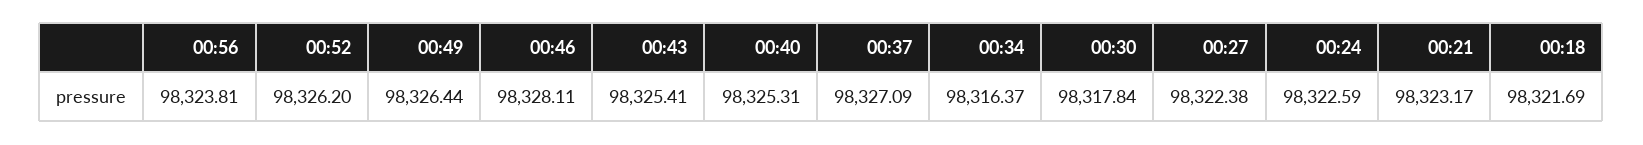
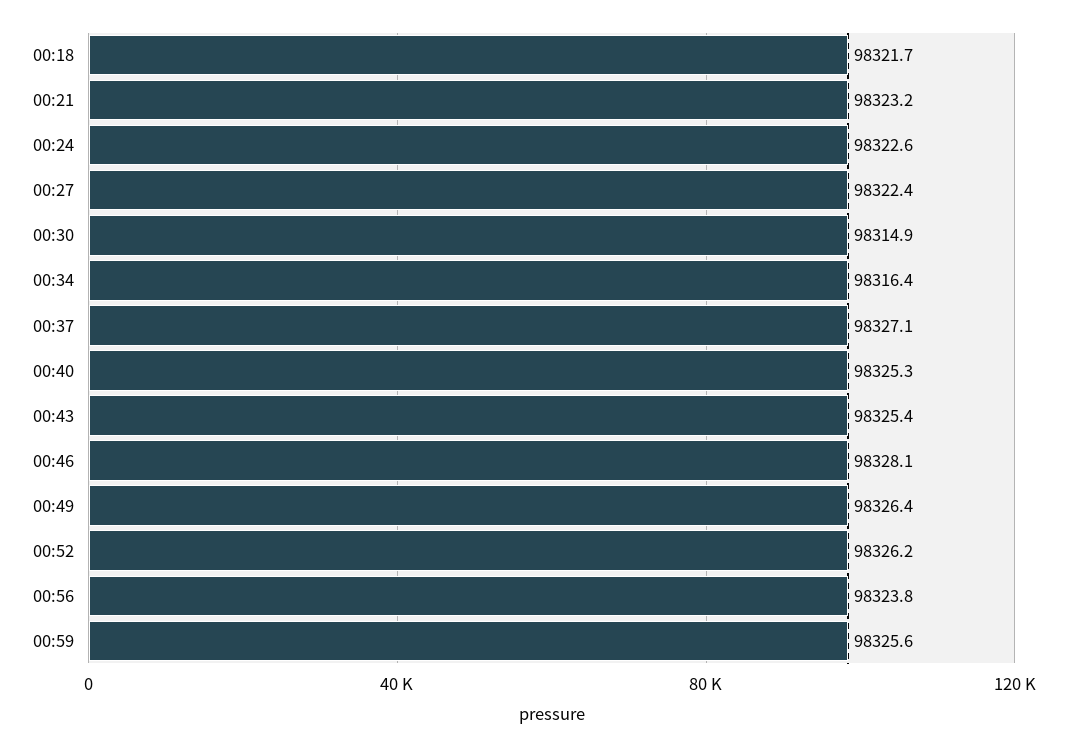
00:30: 98317.84 -> 98314.9
00:59: none -> 98325.6

